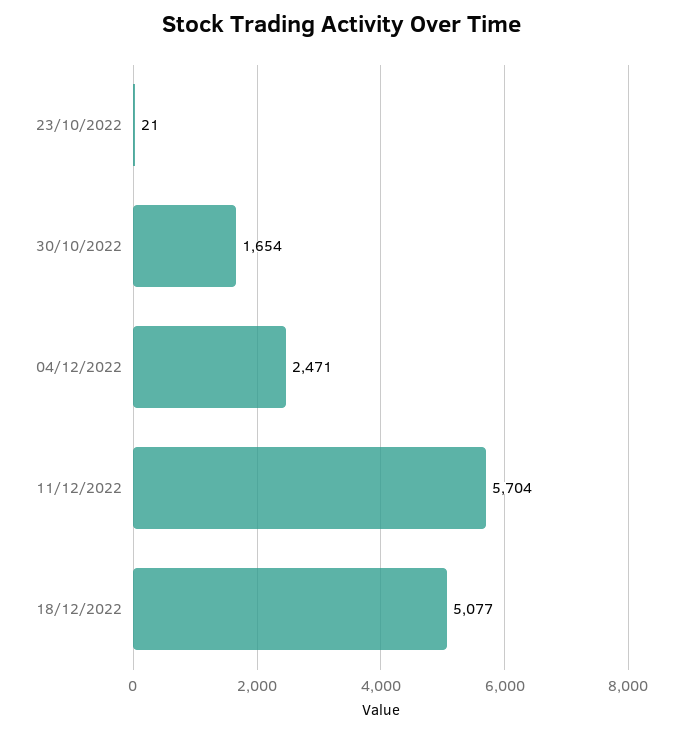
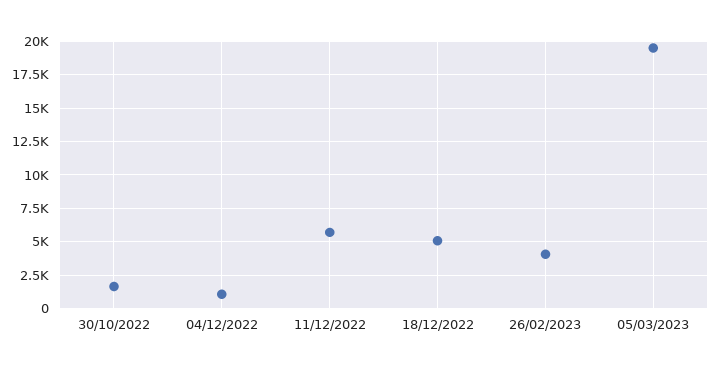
23/10/2022: 21 -> none
04/12/2022: 2471 -> 1000
26/02/2023: none -> 4000
05/03/2023: none -> 19500

